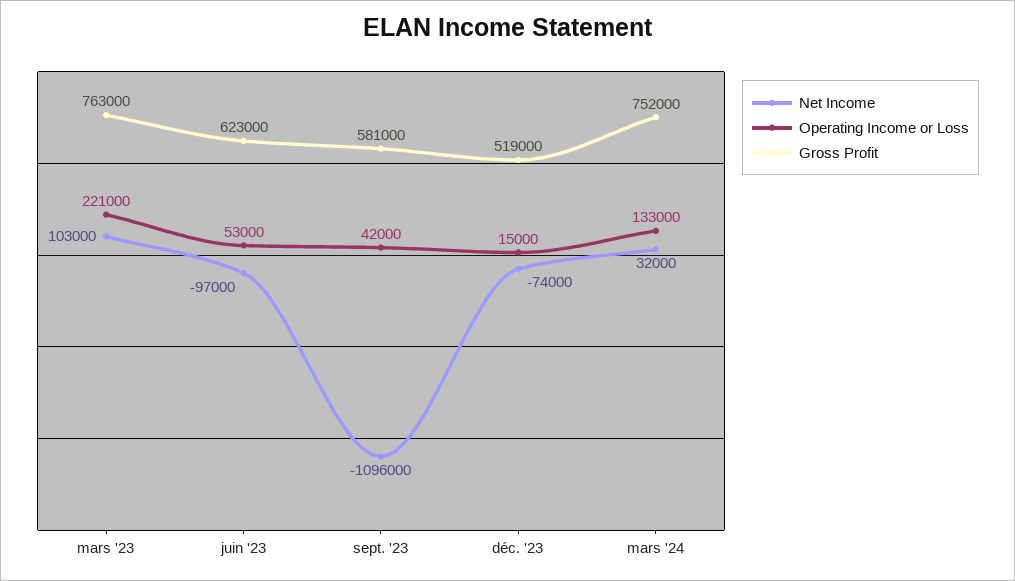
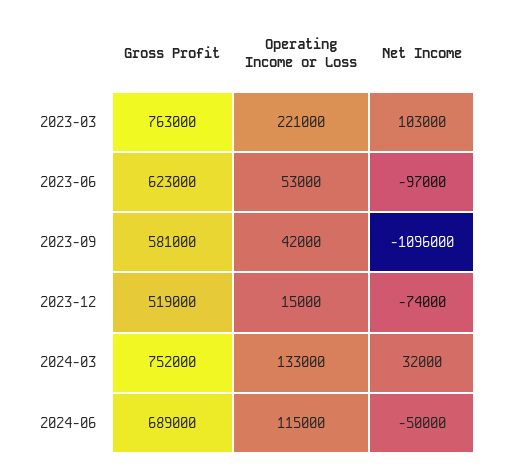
Gross Profit, 2024-06: none -> 689000
Operating Income or Loss, 2024-06: none -> 115000
Net Income, 2024-06: none -> -50000

